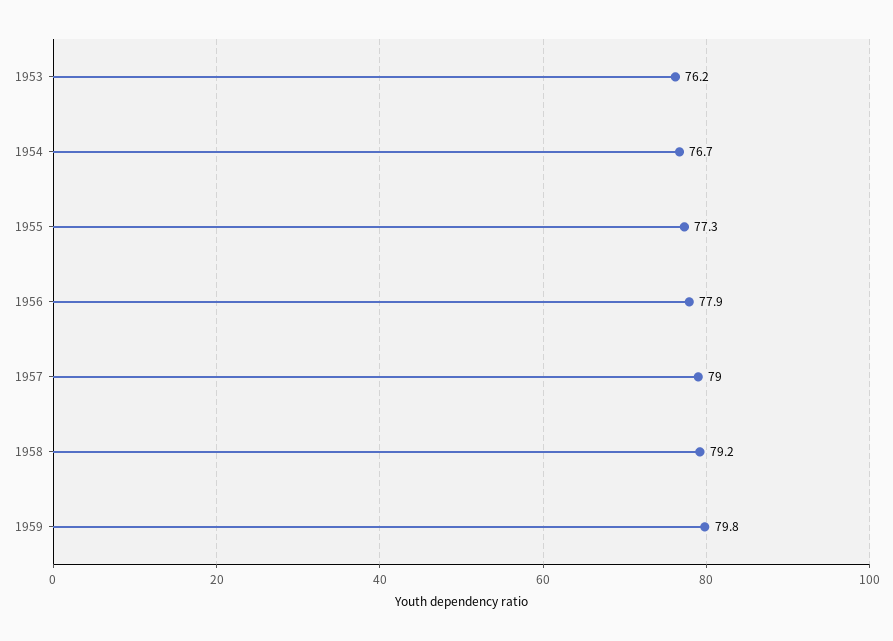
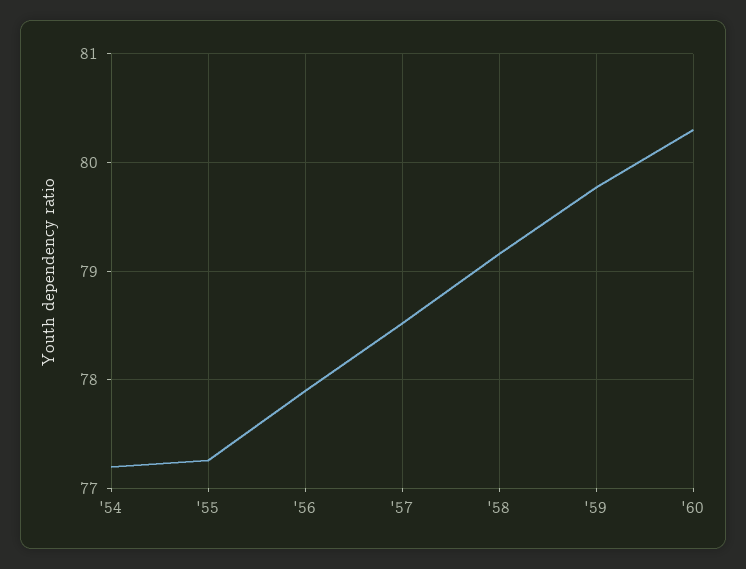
1953: 76.2 -> none
1954: 76.7 -> 77.2
1957: 79 -> 78.5
'60: none -> 80.3

